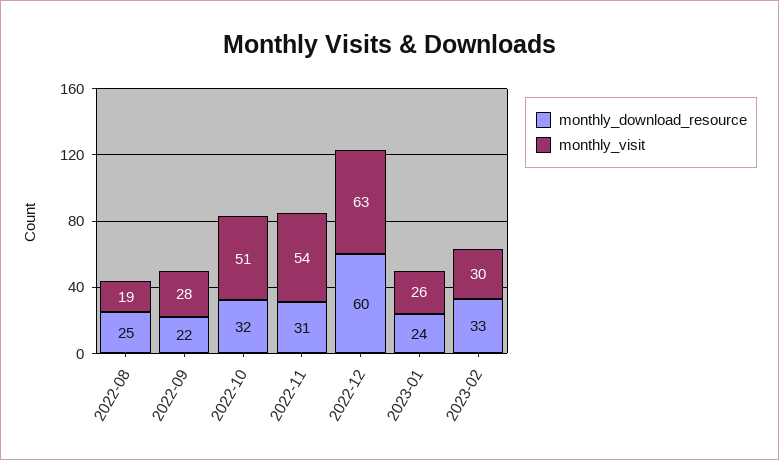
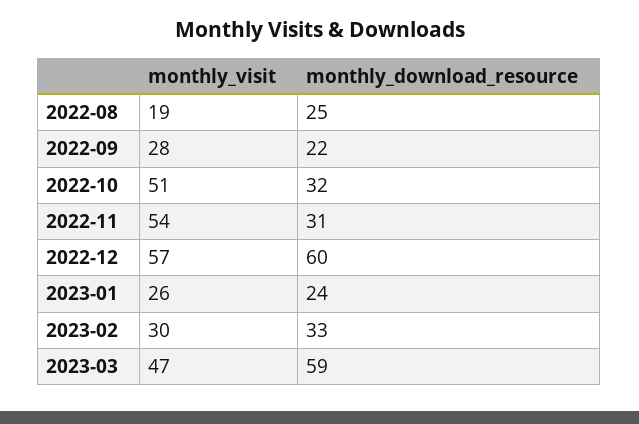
monthly_visit, 2022-12: 63 -> 57
monthly_visit, 2023-03: none -> 47
monthly_download_resource, 2023-03: none -> 59

